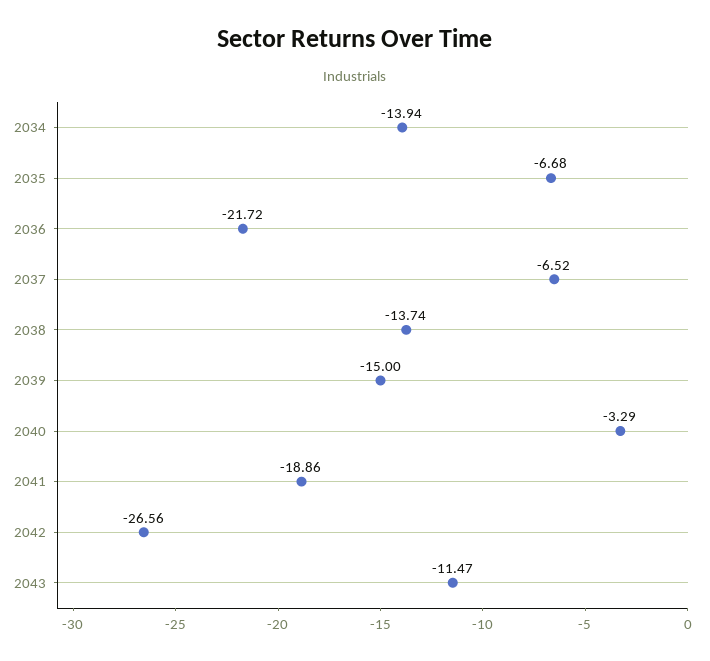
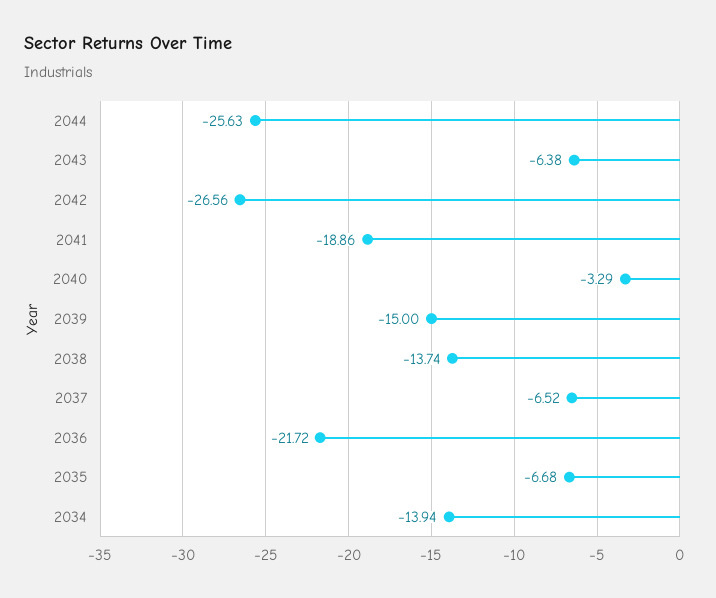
2043: -11.47 -> -6.38
2044: none -> -25.63

